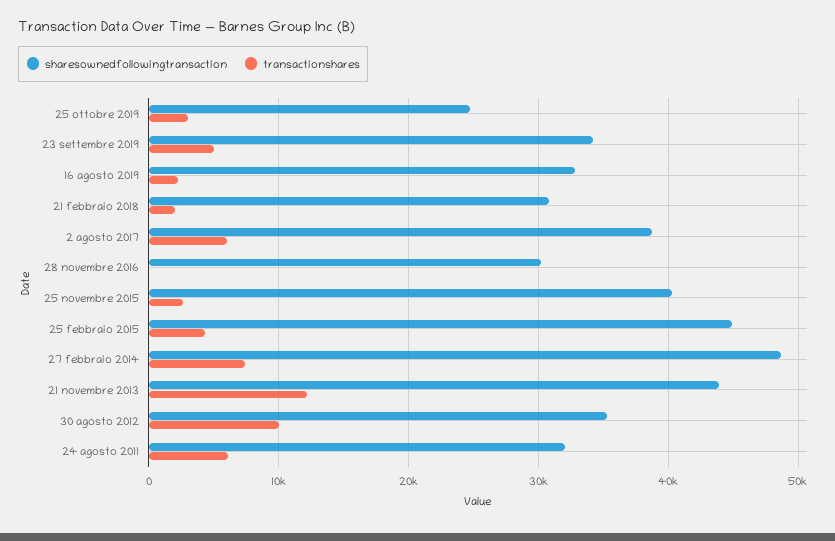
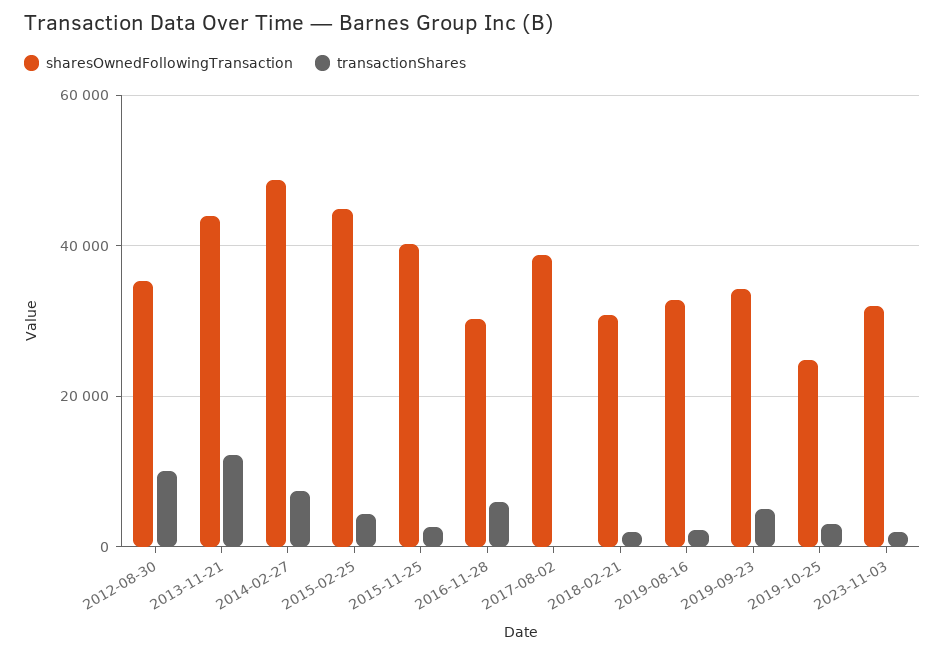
transactionshares, 2 agosto 2017: 6000 -> 0
transactionshares, 28 novembre 2016: 0 -> 6000
sharesownedfollowingtransaction, 24 agosto 2011: 32000 -> none
transactionshares, 24 agosto 2011: 6000 -> none
sharesownedfollowingtransaction, 2023-11-03: none -> 32000
transactionshares, 2023-11-03: none -> 2000

